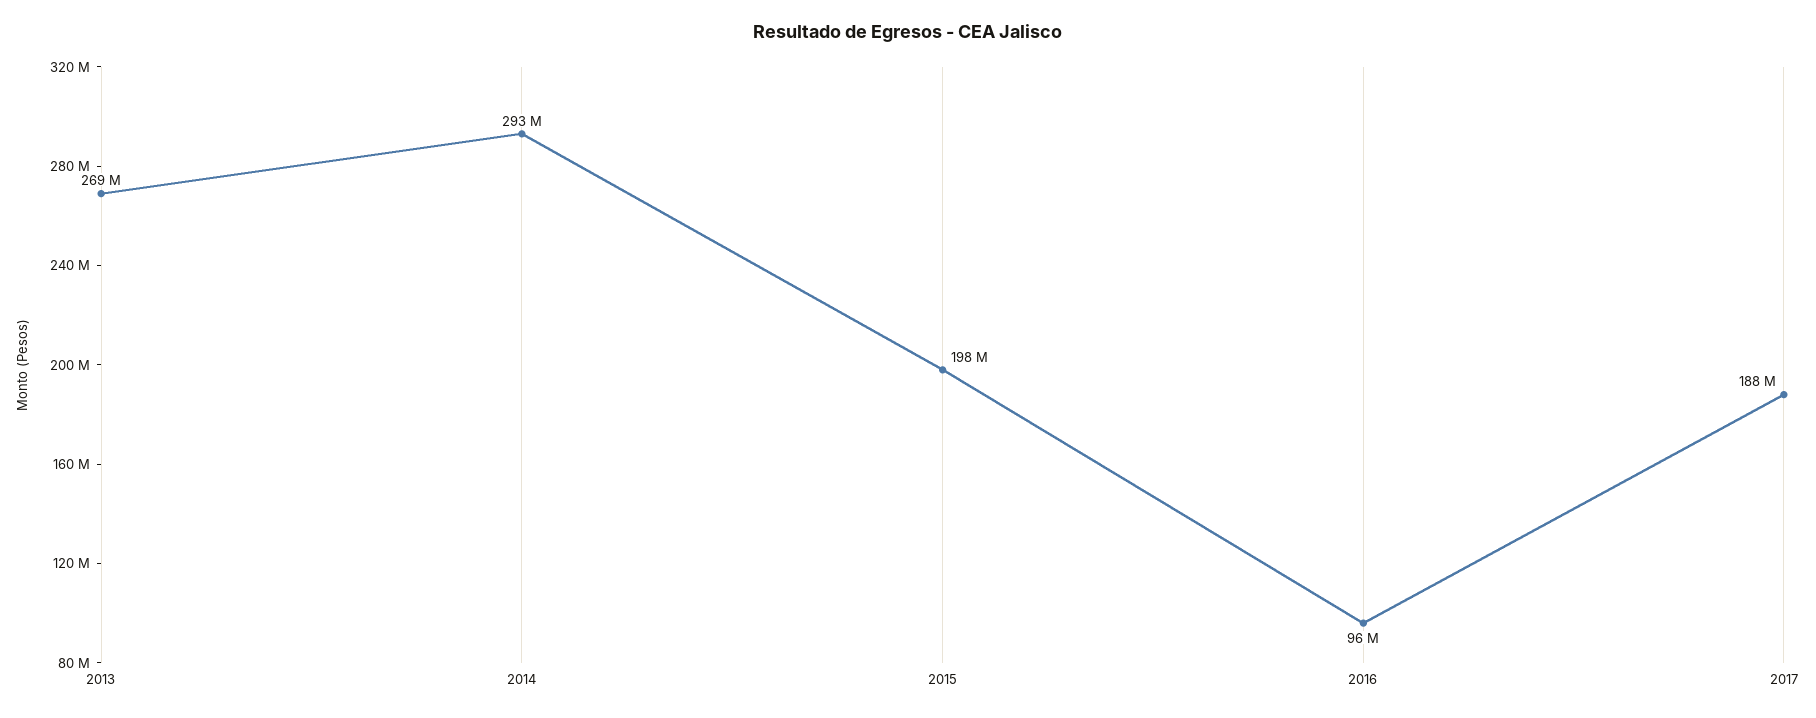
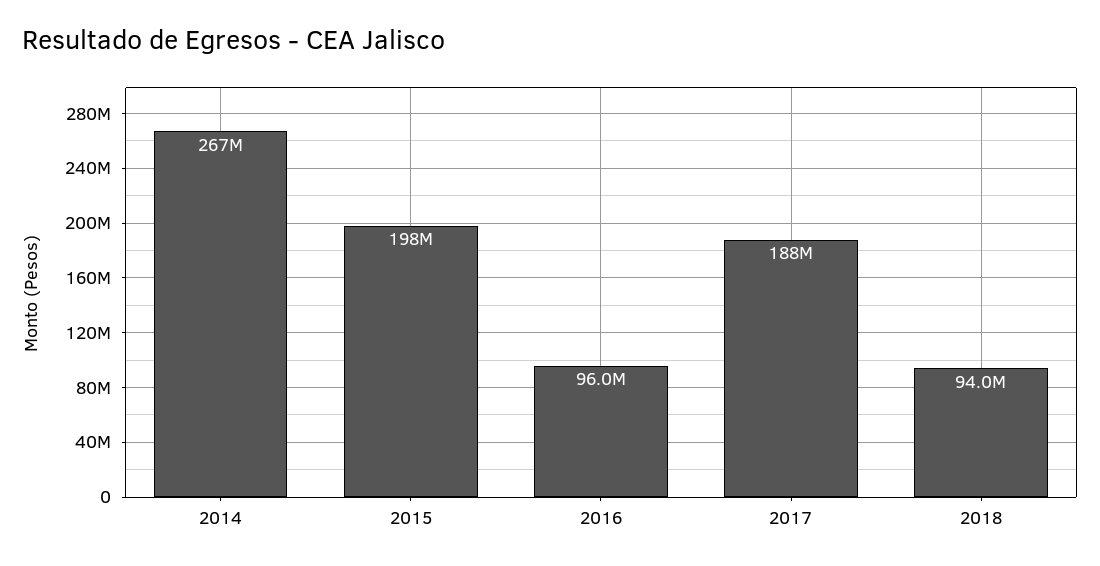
2013: 269000000 -> none
2014: 293000000 -> 267000000
2018: none -> 94000000

